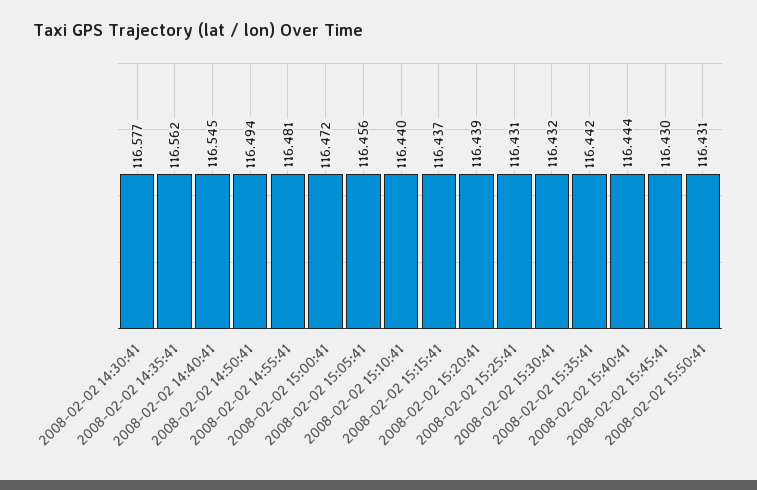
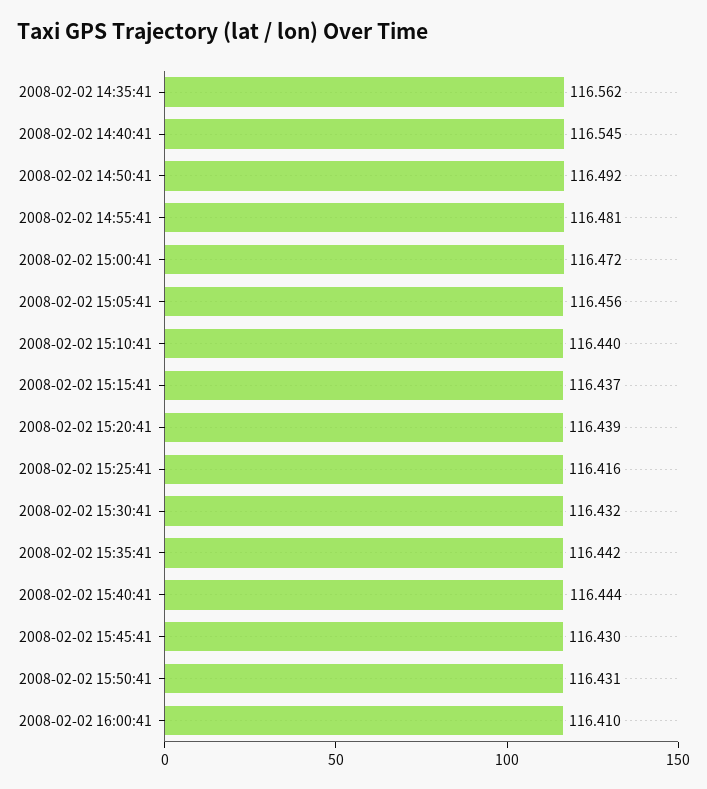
2008-02-02 14:30:41: 116.577 -> none
2008-02-02 14:50:41: 116.494 -> 116.492
2008-02-02 15:25:41: 116.431 -> 116.416
2008-02-02 16:00:41: none -> 116.41

